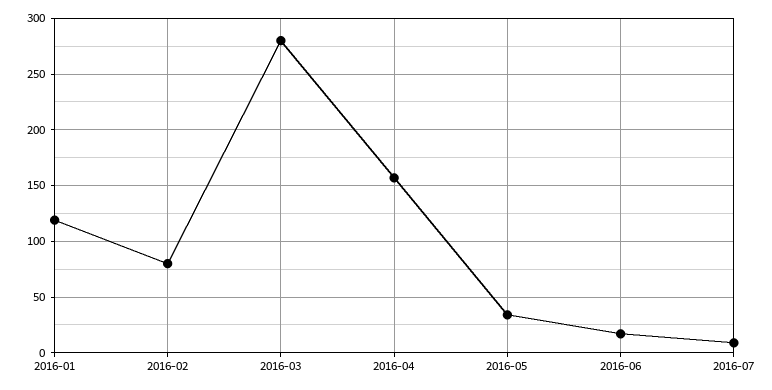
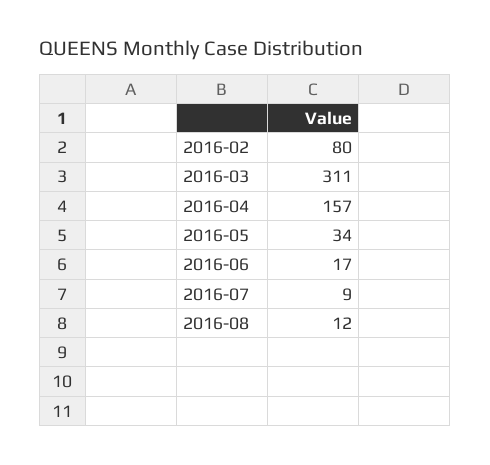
2016-01: 120 -> none
2016-03: 280 -> 311
2016-08: none -> 12

